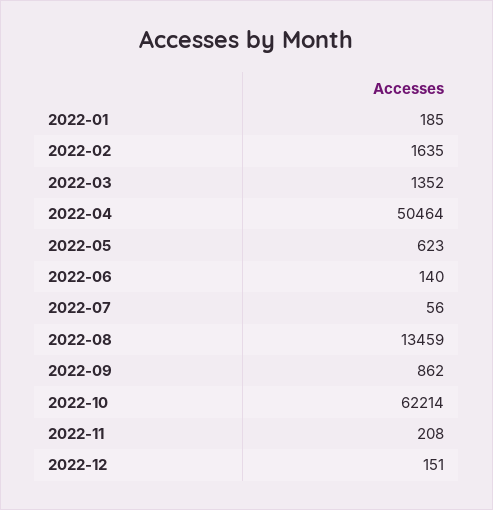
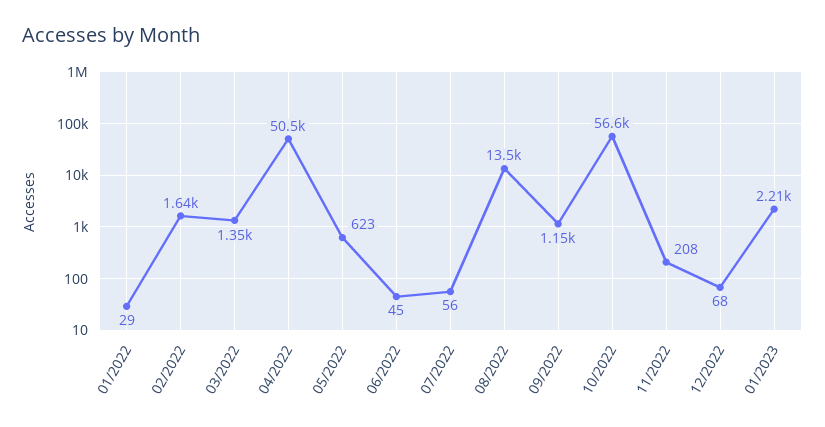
2022-01: 185 -> 29
2022-06: 140 -> 45
2022-09: 862 -> 1150
2022-10: 62214 -> 56600
2022-12: 151 -> 68
01/2023: none -> 2210

